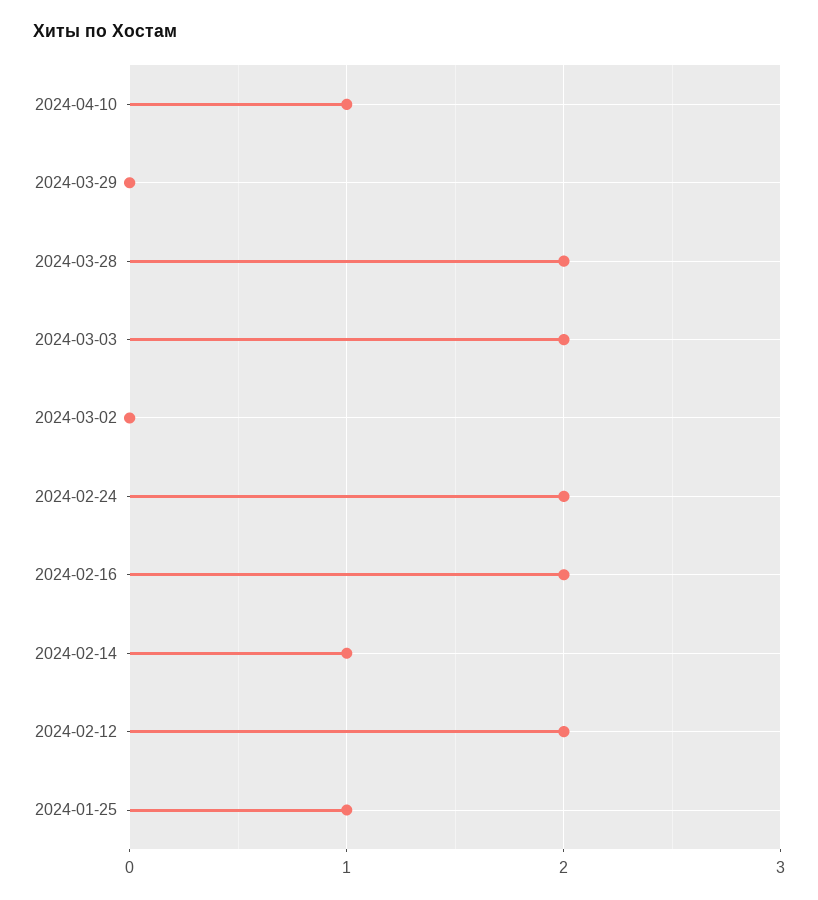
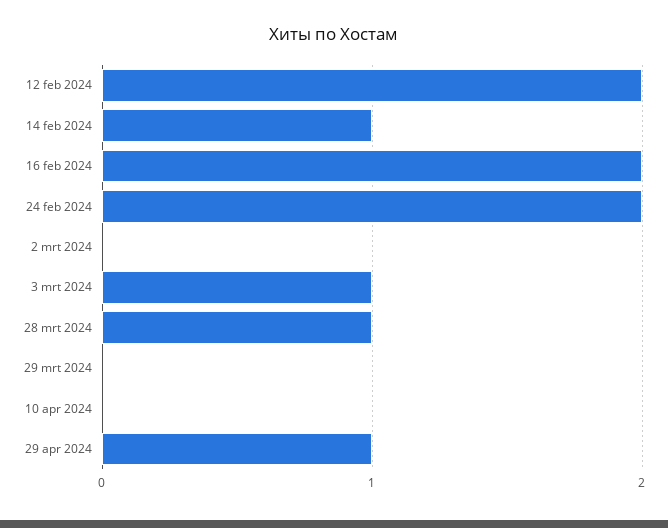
2024-04-10: 1 -> 0
2024-03-28: 2 -> 1
2024-03-03: 2 -> 1
2024-01-25: 1 -> none
29 apr 2024: none -> 1

